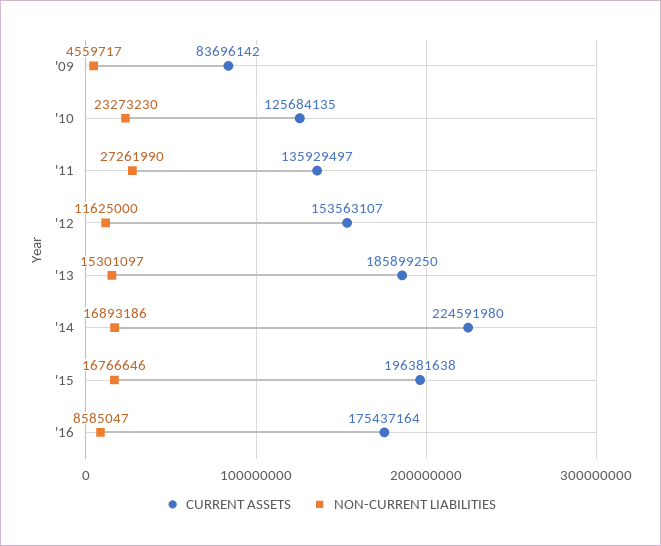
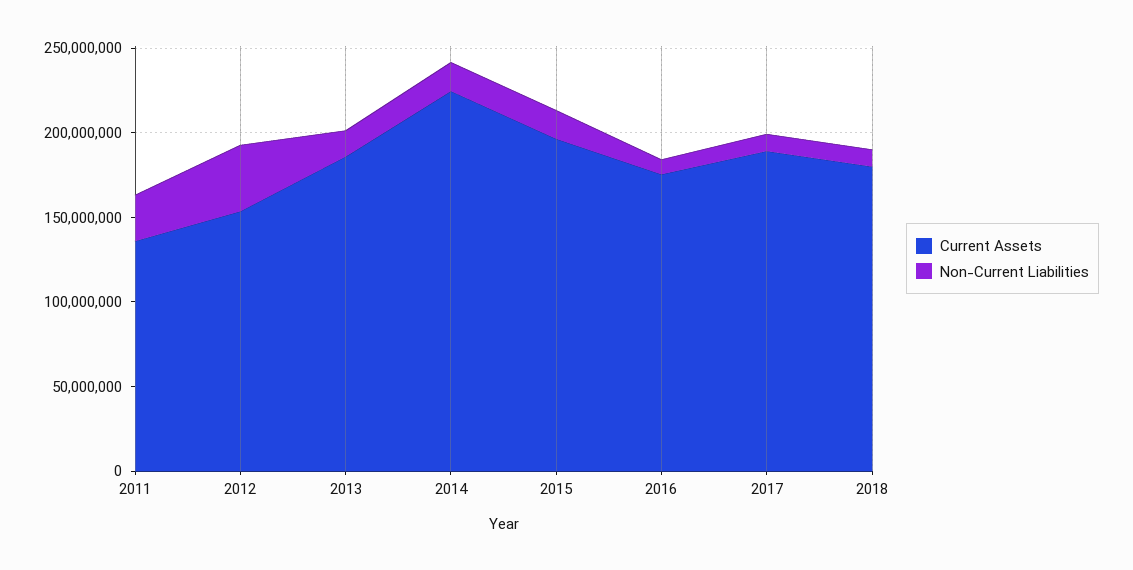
CURRENT ASSETS, '09: 83696142 -> none
NON-CURRENT LIABILITIES, '09: 4559717 -> none
CURRENT ASSETS, '10: 125684135 -> none
NON-CURRENT LIABILITIES, '10: 23273230 -> none
NON-CURRENT LIABILITIES, '12: 11625000 -> 40000000
CURRENT ASSETS, 2017: none -> 190000000
NON-CURRENT LIABILITIES, 2017: none -> 10000000
CURRENT ASSETS, 2018: none -> 180000000
NON-CURRENT LIABILITIES, 2018: none -> 10000000

